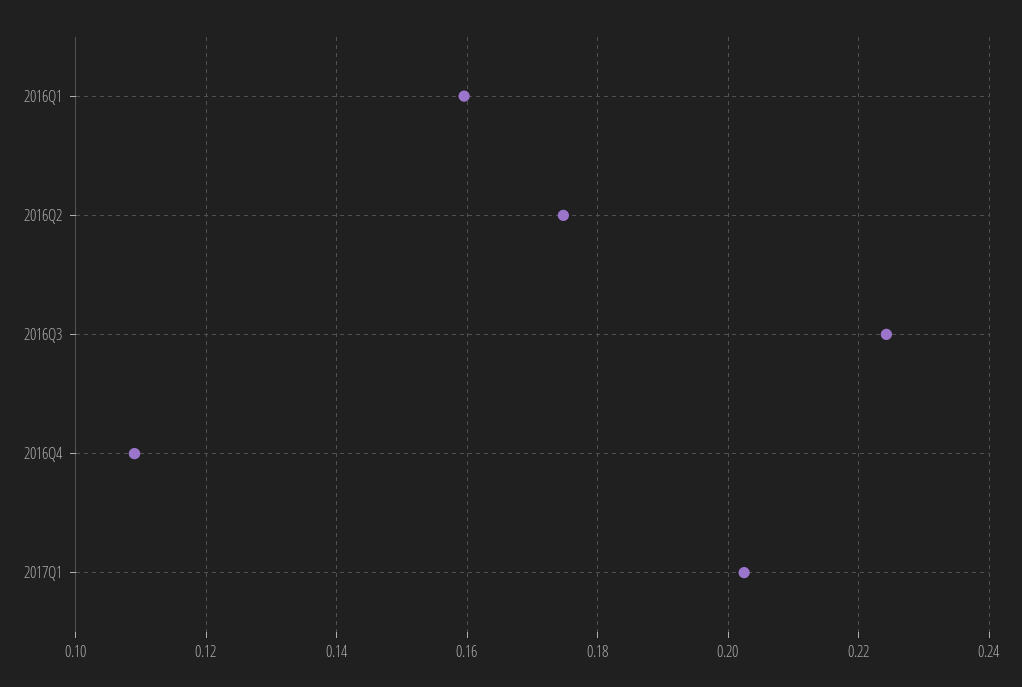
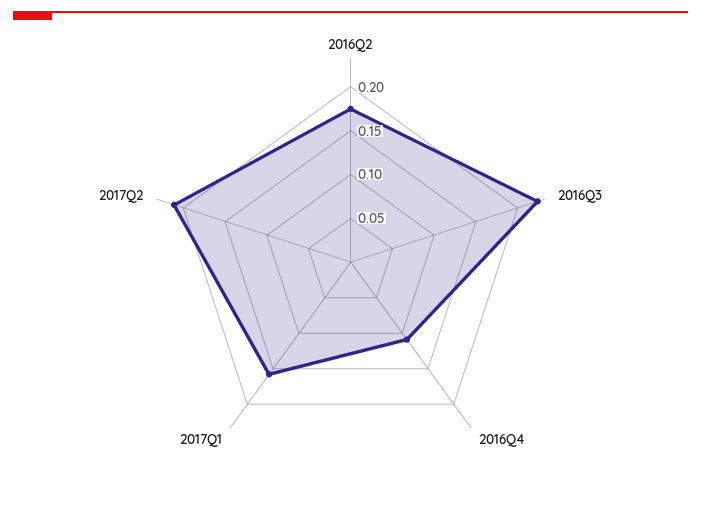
2016Q1: 0.16 -> none
2017Q1: 0.202 -> 0.16
2017Q2: none -> 0.21

